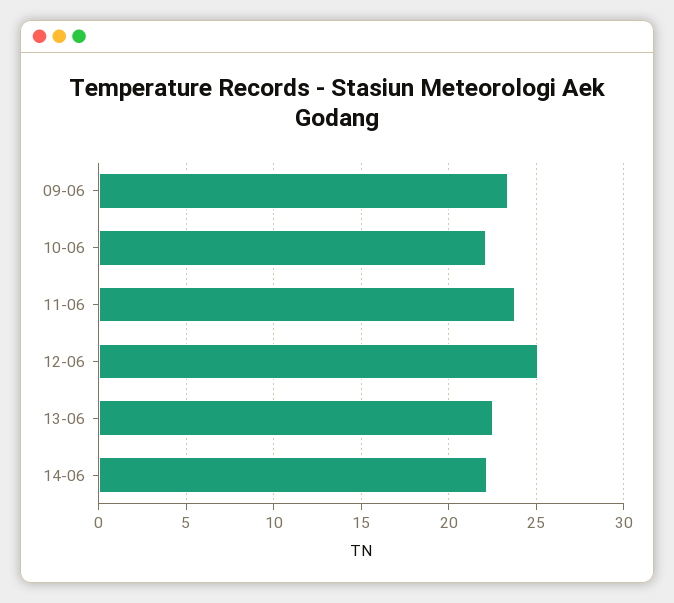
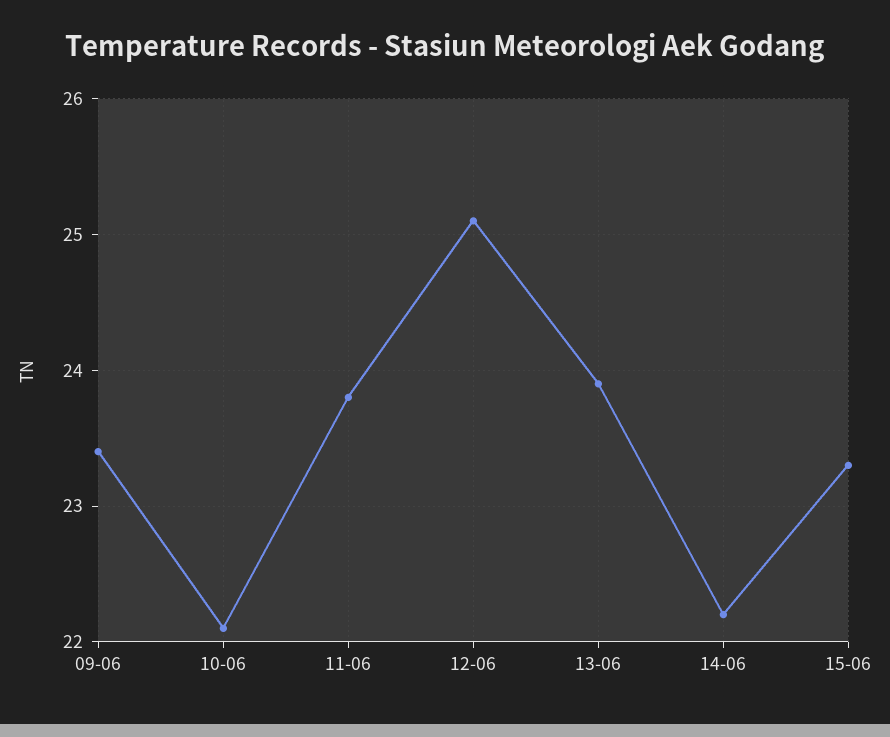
13-06: 22.5 -> 23.9
15-06: none -> 23.3

